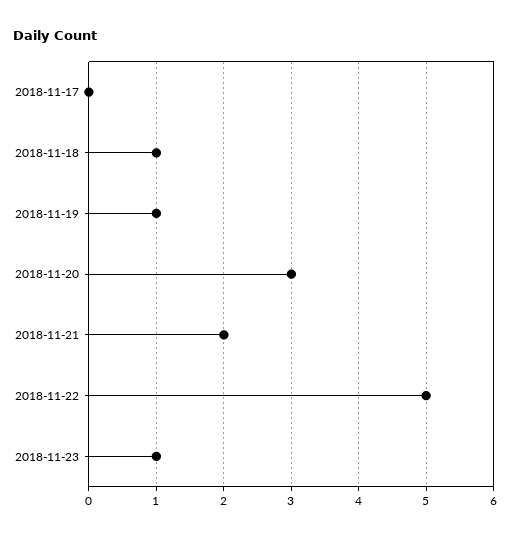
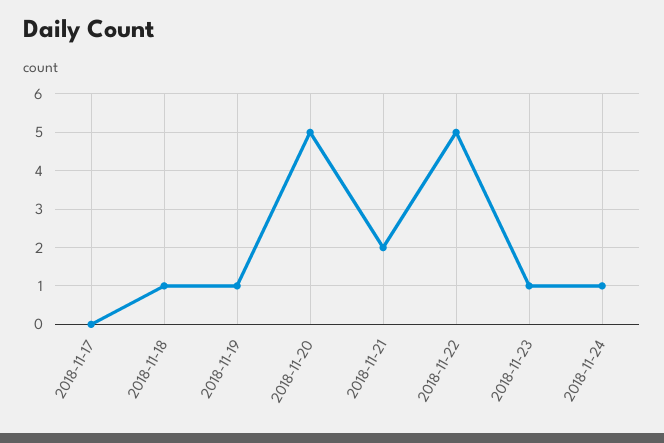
2018-11-20: 3 -> 5
2018-11-24: none -> 1

